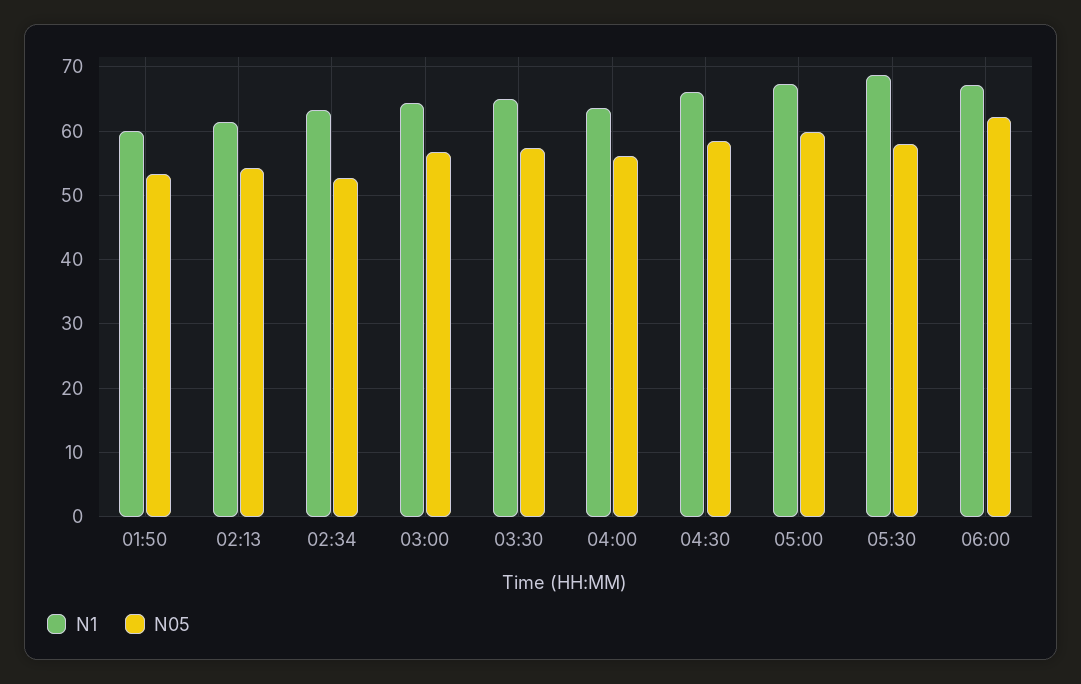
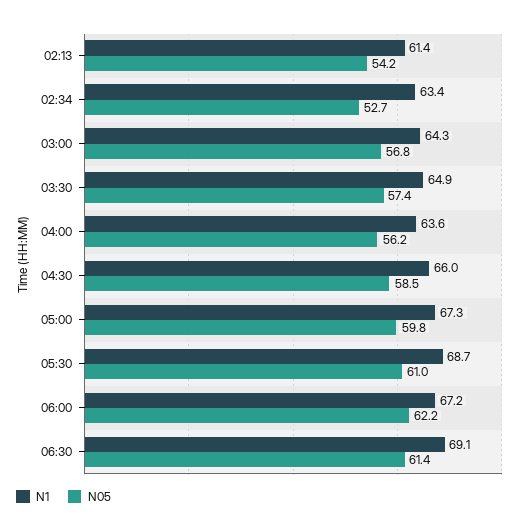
N1, 01:50: 60 -> none
N05, 01:50: 53 -> none
N05, 05:30: 58 -> 61
N1, 06:30: none -> 69.1
N05, 06:30: none -> 61.4

